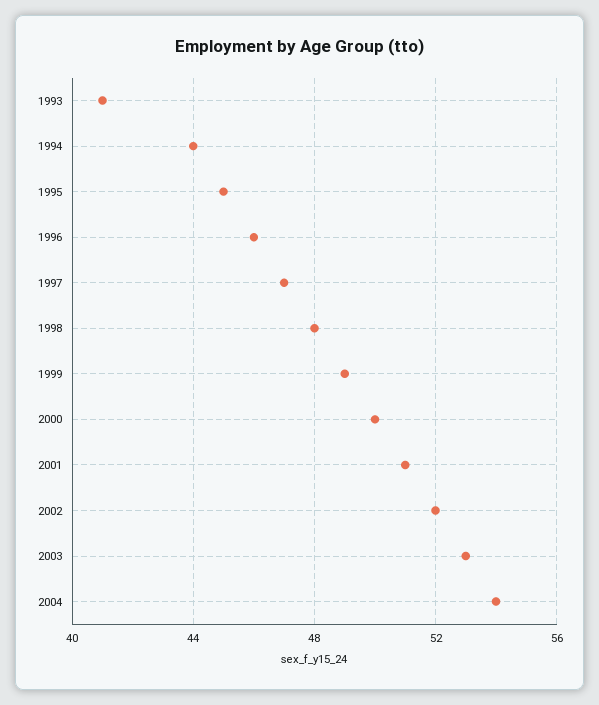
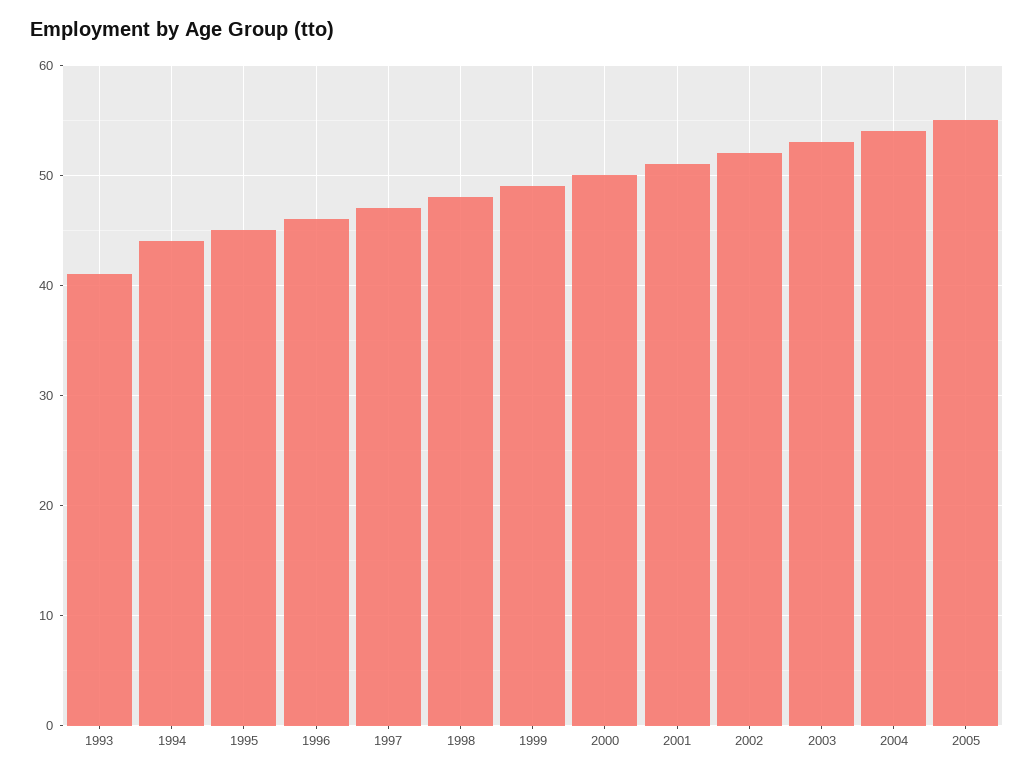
2005: none -> 55

